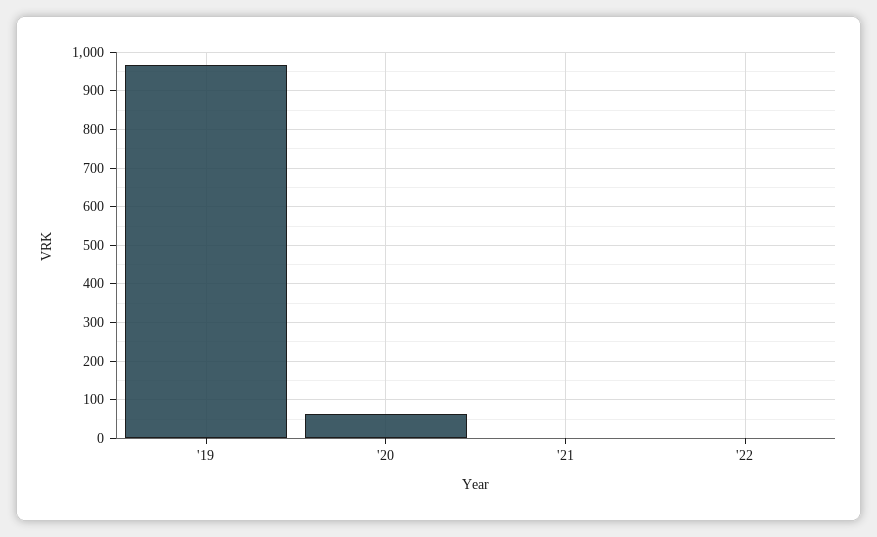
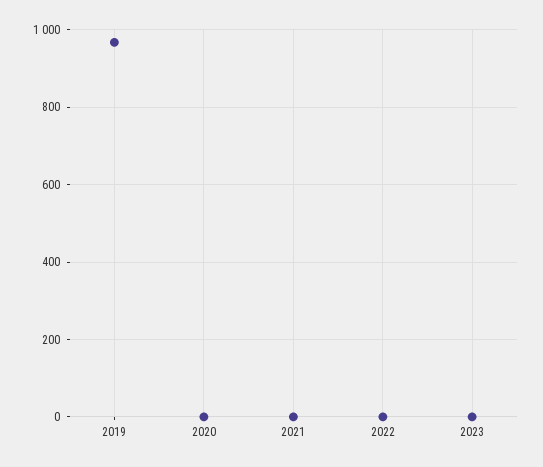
'20: 60 -> 0
2023: none -> 0

